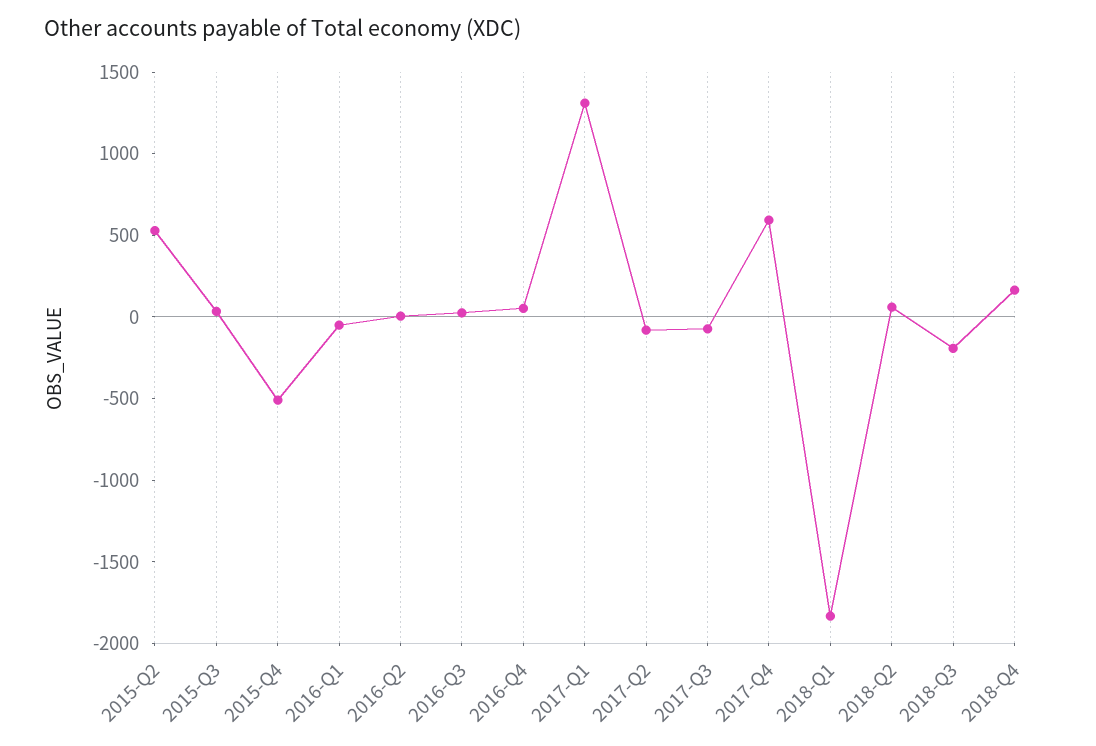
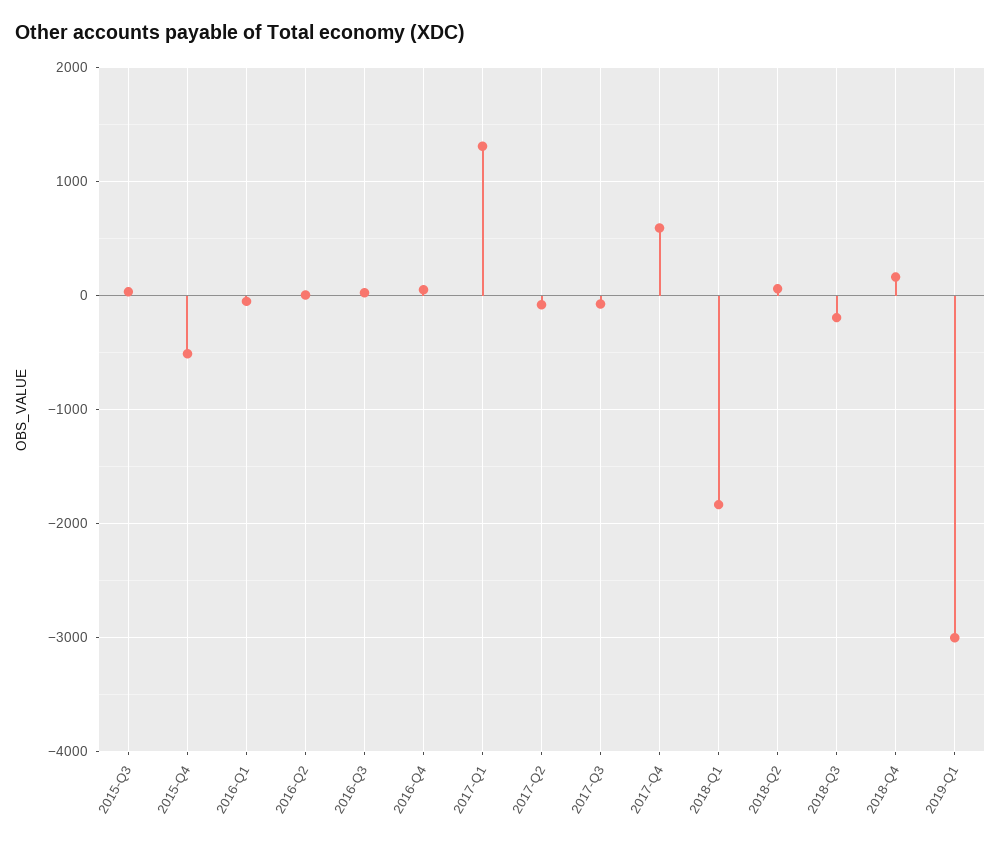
2015-Q2: 500 -> none
2019-Q1: none -> -3000

